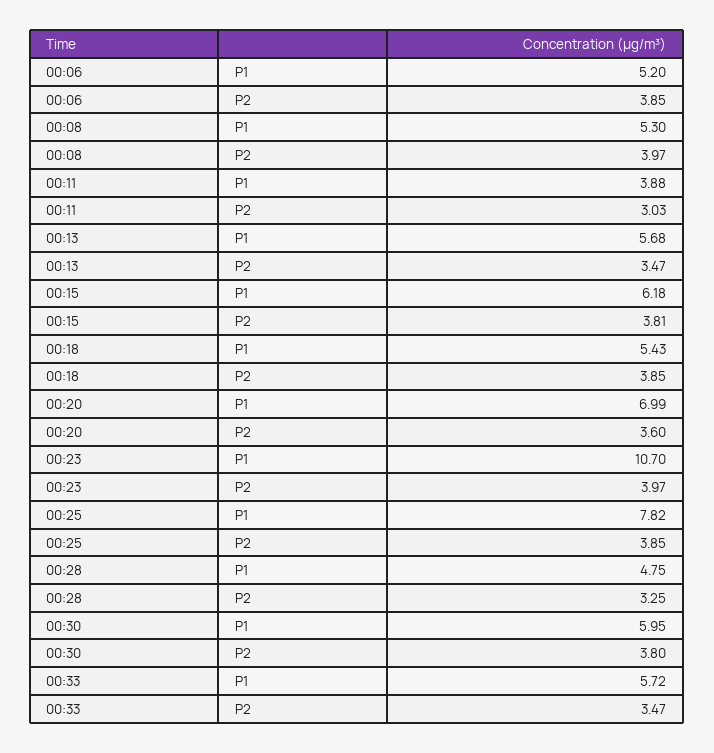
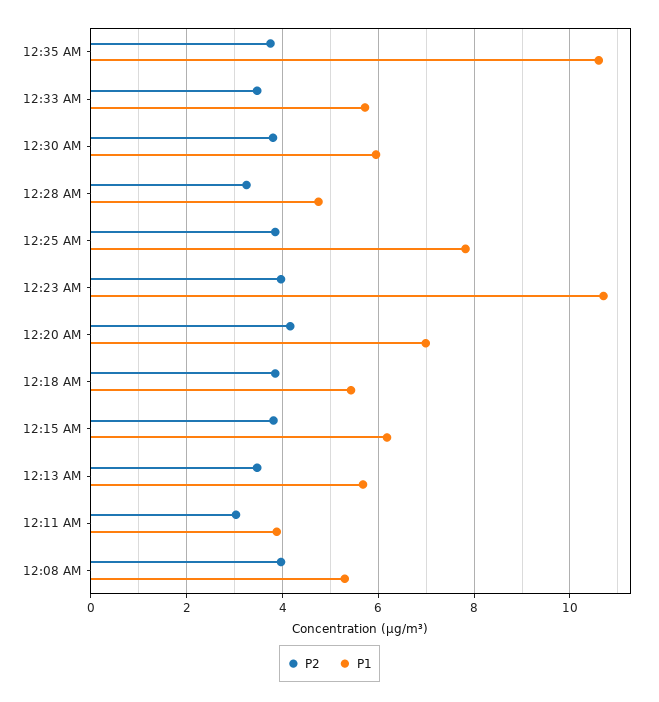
P1, 00:06: 5.2 -> none
P2, 00:06: 3.85 -> none
P2, 00:20: 3.6 -> 4.2
P2, 12:35 AM: none -> 3.8
P1, 12:35 AM: none -> 10.6

